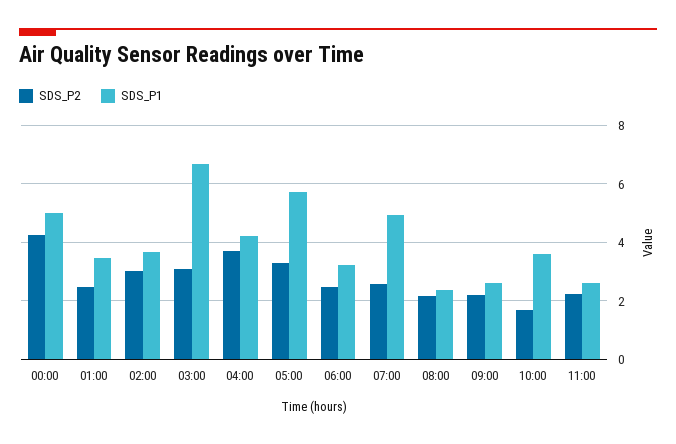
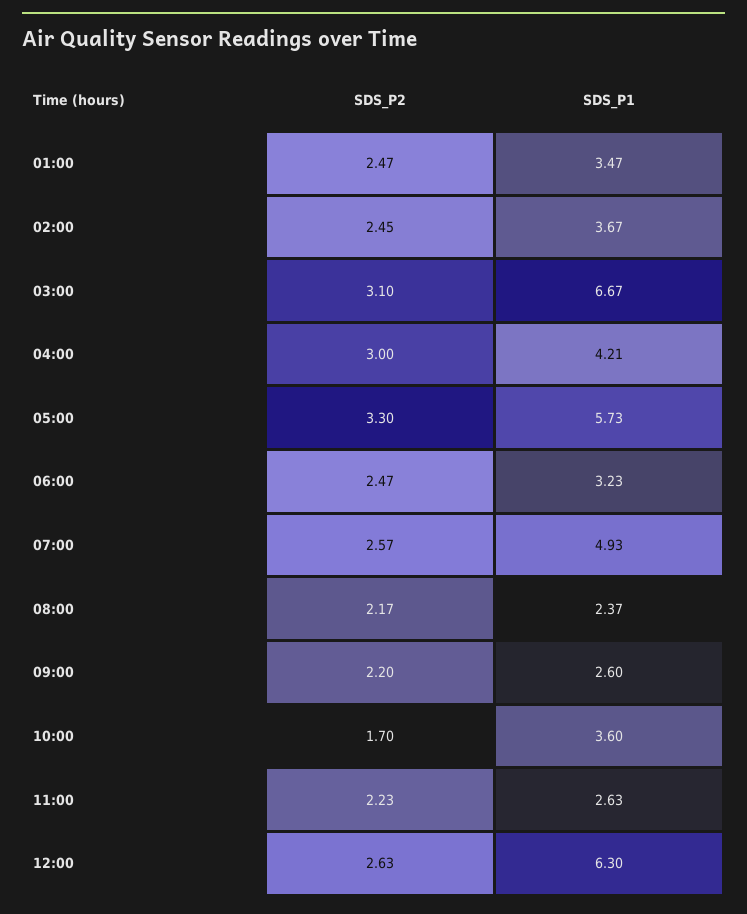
SDS_P2, 00:00: 4.25 -> none
SDS_P1, 00:00: 5 -> none
SDS_P2, 02:00: 3 -> 2.45
SDS_P2, 04:00: 3.75 -> 3
SDS_P2, 12:00: none -> 2.63
SDS_P1, 12:00: none -> 6.3

